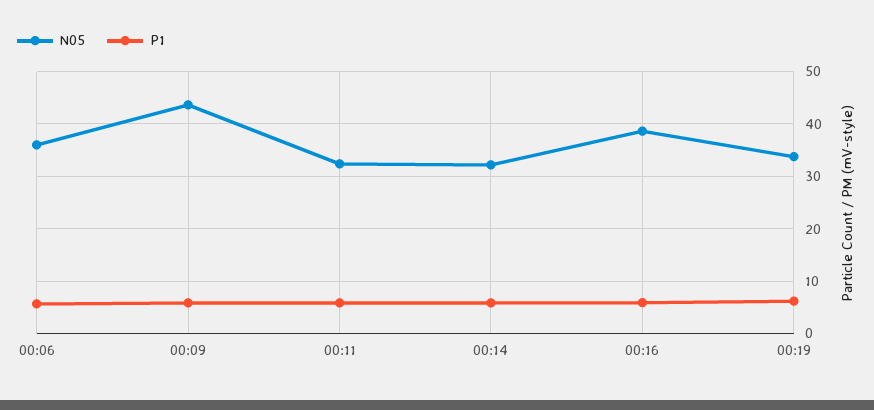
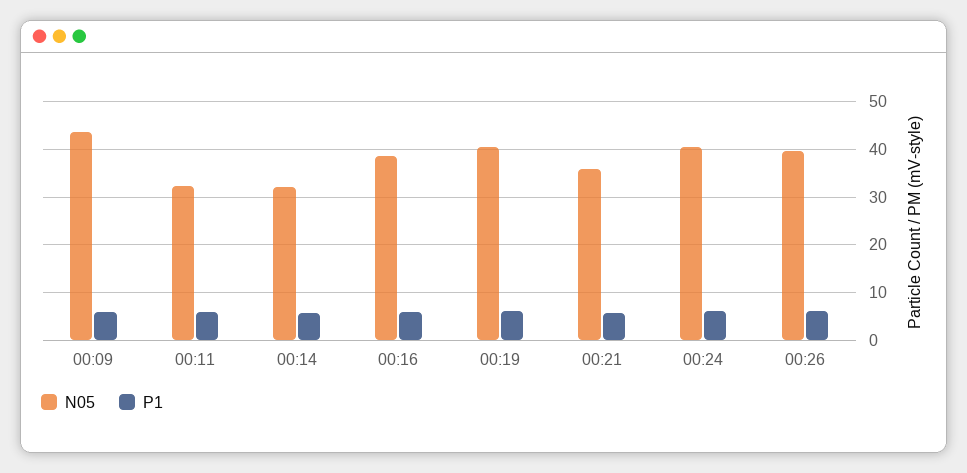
N05, 00:06: 36 -> none
P1, 00:06: 6 -> none
N05, 00:19: 34 -> 40
N05, 00:21: none -> 36
P1, 00:21: none -> 6
N05, 00:24: none -> 40
P1, 00:24: none -> 6
N05, 00:26: none -> 40
P1, 00:26: none -> 6

